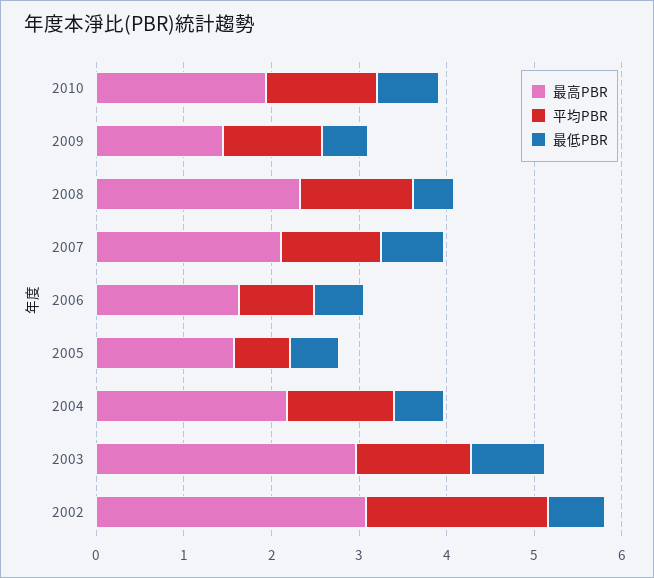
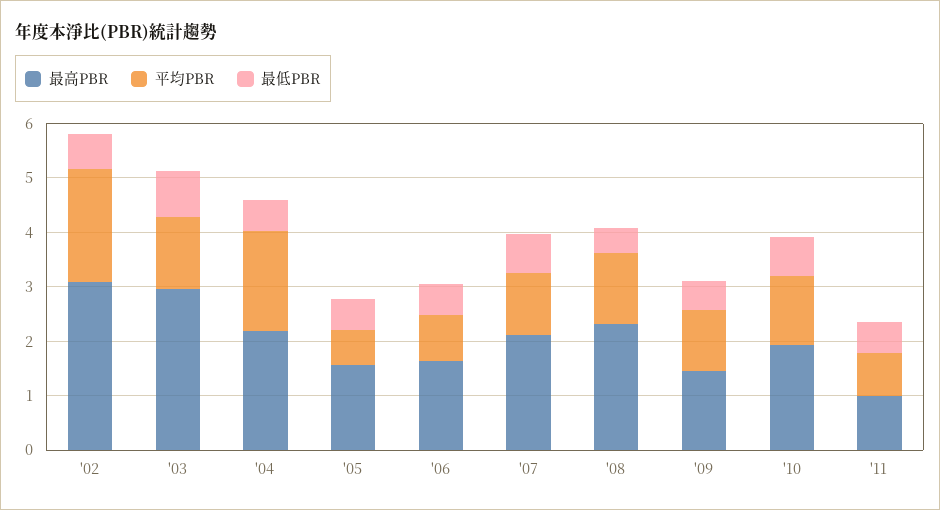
平均PBR, 2004: 1.2 -> 1.8
最高PBR, '11: none -> 1
平均PBR, '11: none -> 0.8
最低PBR, '11: none -> 0.6

